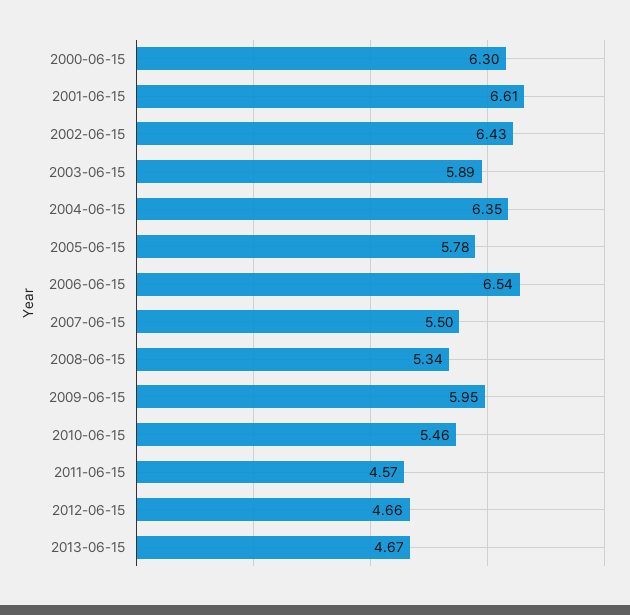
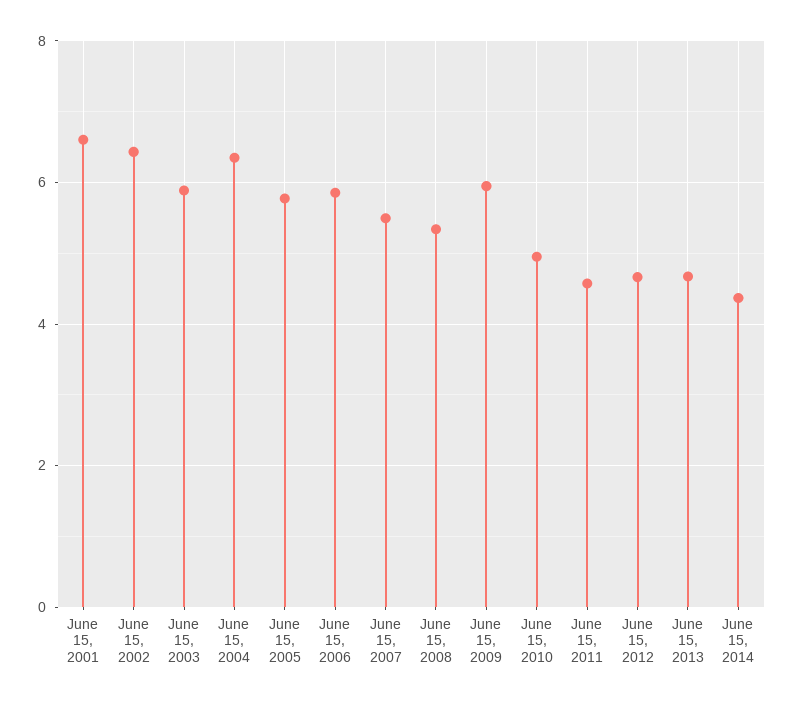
2000-06-15: 6.3 -> none
2006-06-15: 6.54 -> 5.8
2010-06-15: 5.46 -> 5
June 15, 2014: none -> 4.4

